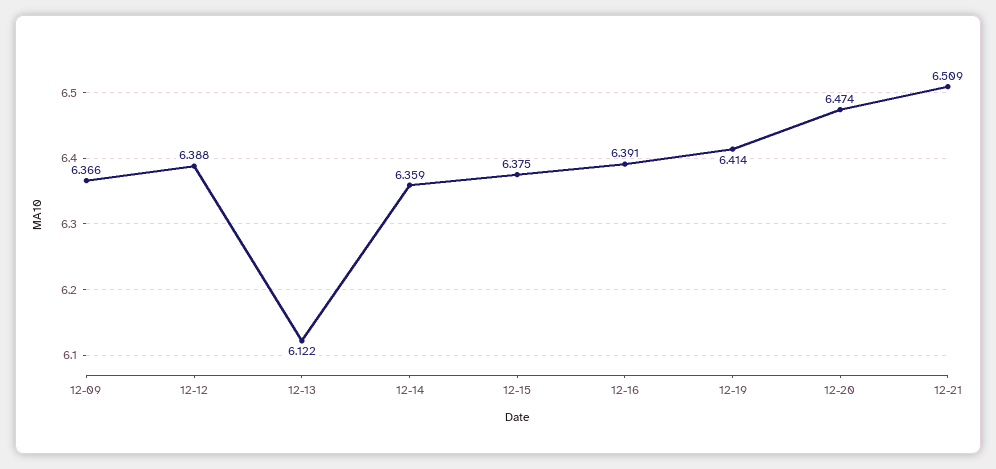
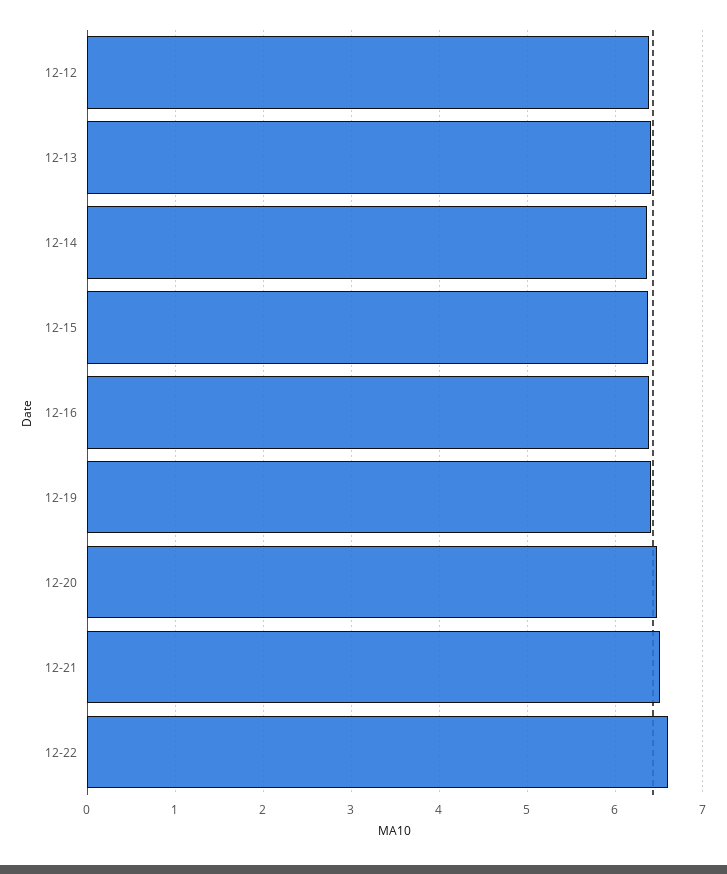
12-09: 6.366 -> none
12-13: 6.122 -> 6.4
12-22: none -> 6.6

